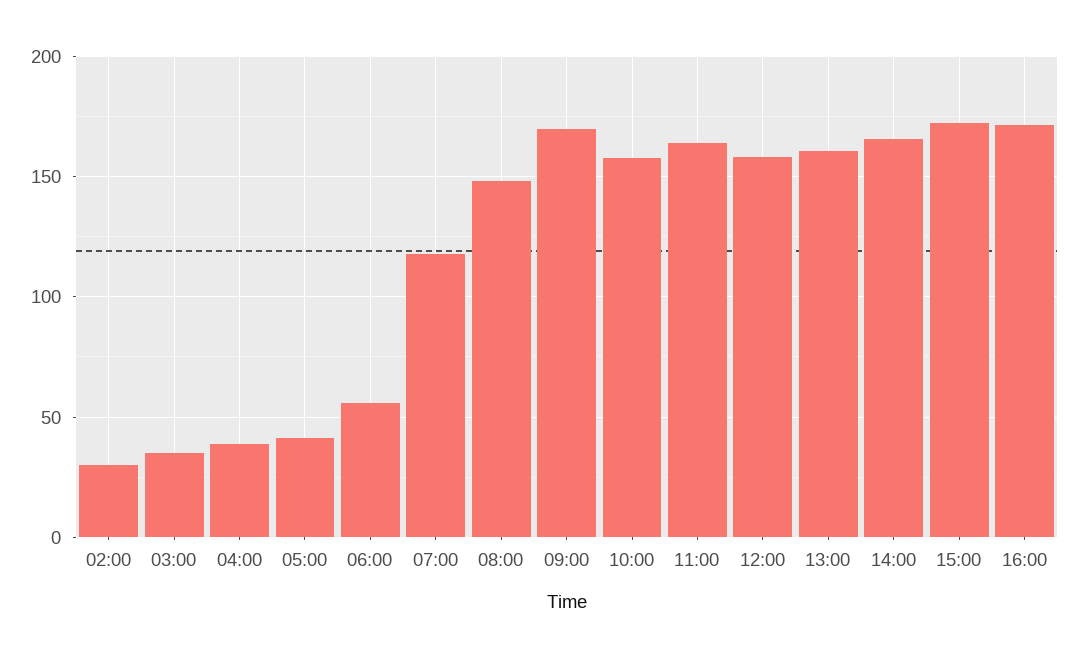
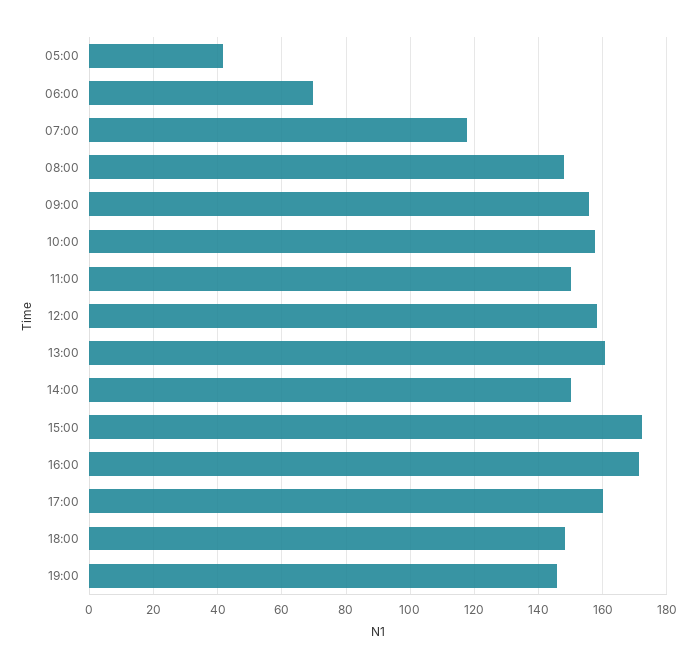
02:00: 30 -> none
03:00: 35 -> none
04:00: 40 -> none
06:00: 55 -> 70
09:00: 170 -> 156
11:00: 165 -> 150
14:00: 165 -> 150
17:00: none -> 160
18:00: none -> 148
19:00: none -> 146

